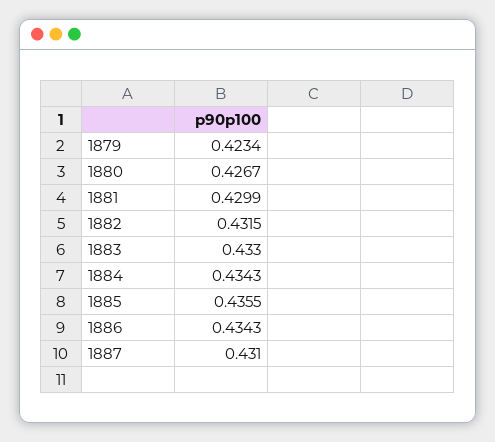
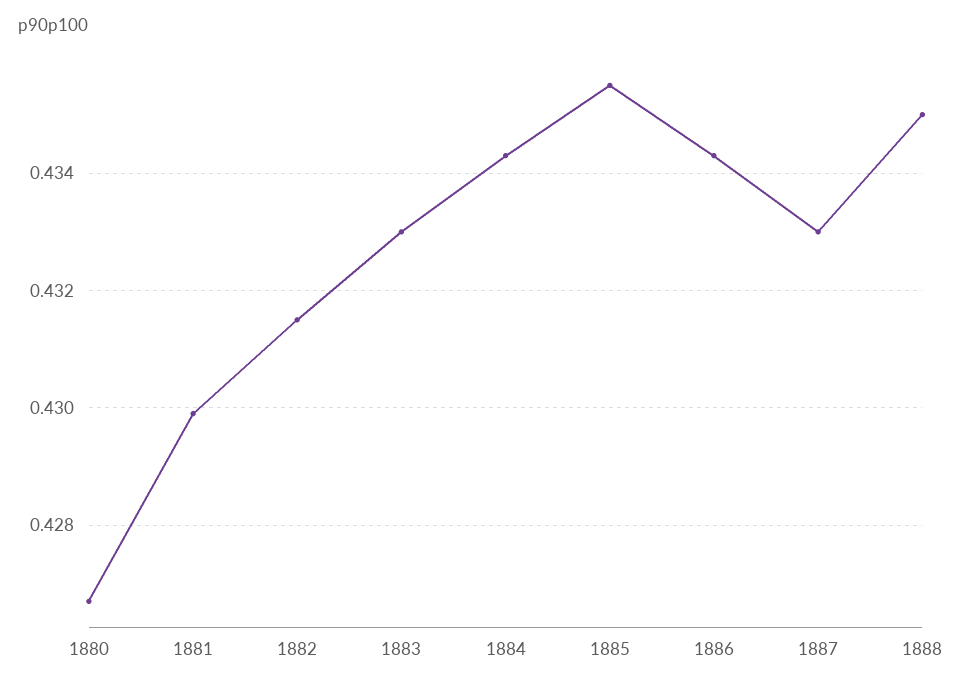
1879: 0.4234 -> none
1887: 0.431 -> 0.433
1888: none -> 0.435

